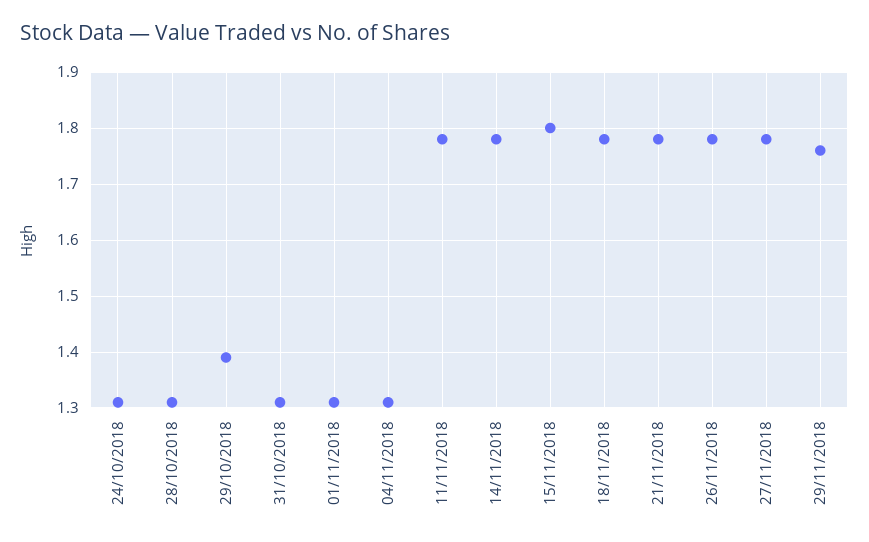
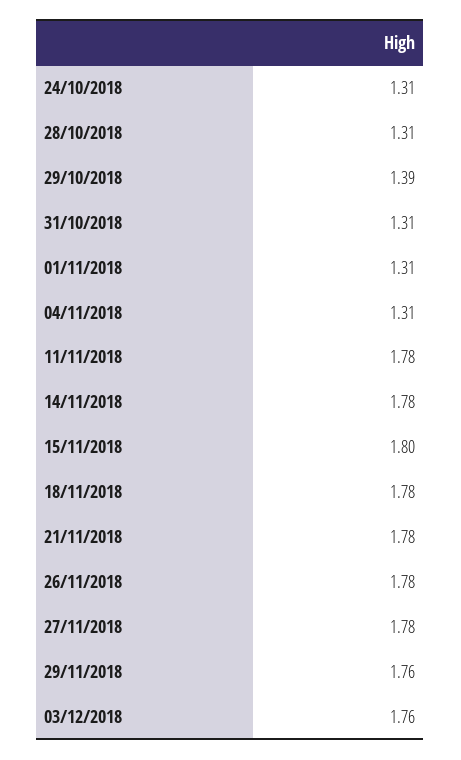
03/12/2018: none -> 1.76

